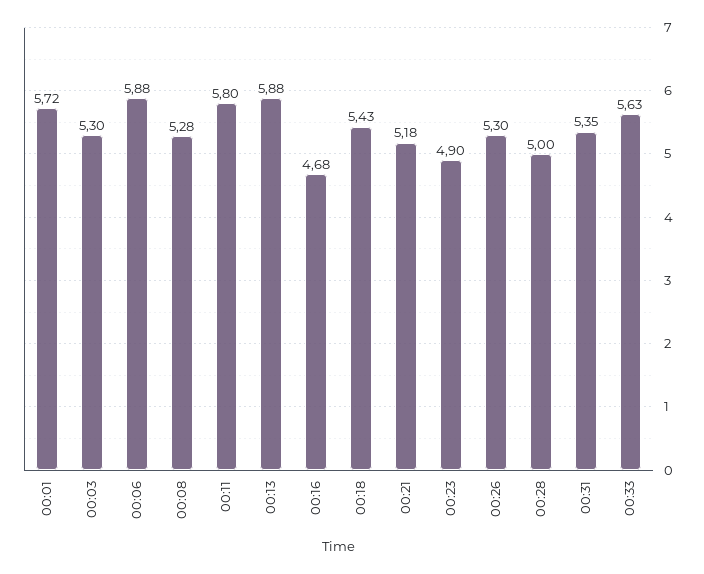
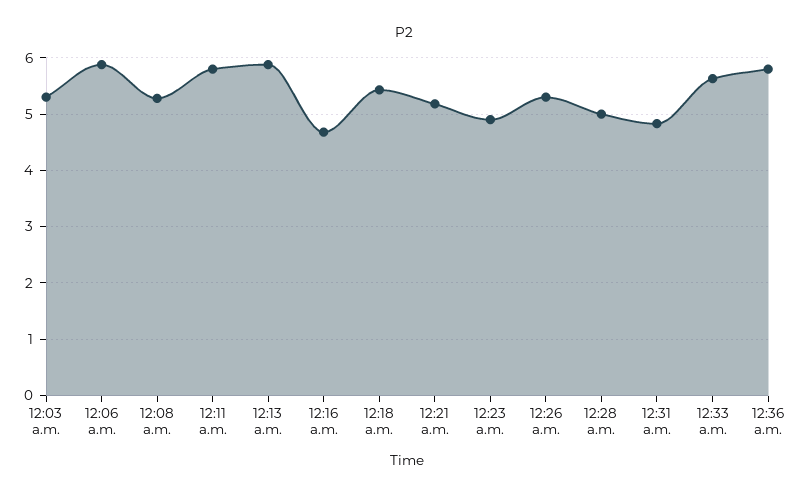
00:01: 5.72 -> none
00:31: 5.35 -> 4.8
12:36 a.m.: none -> 5.8

